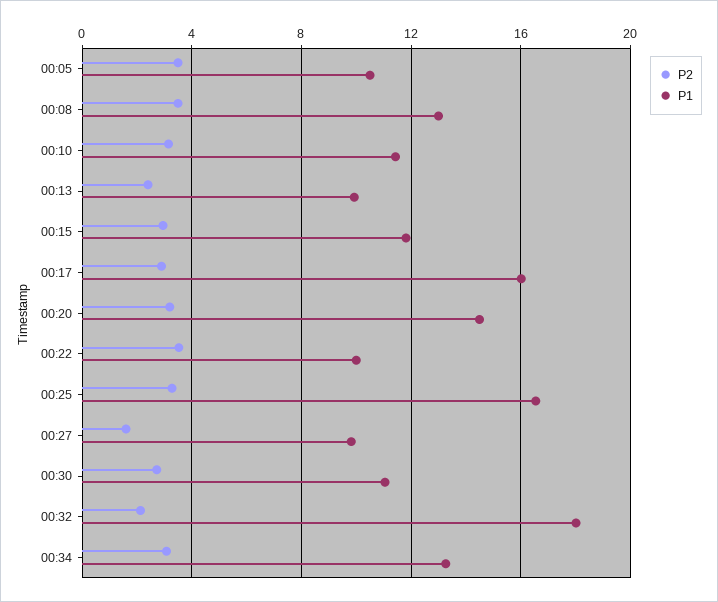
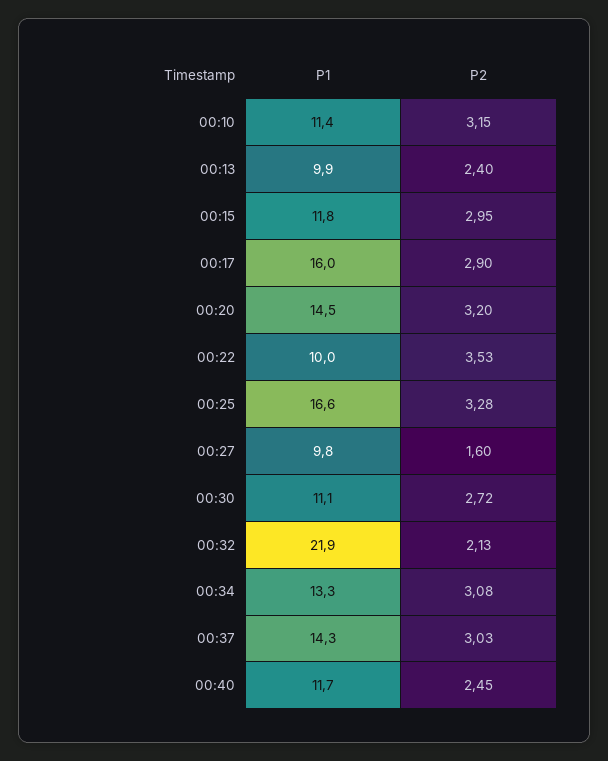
P2, 00:05: 3.5 -> none
P1, 00:05: 10.5 -> none
P2, 00:08: 3.5 -> none
P1, 00:08: 13 -> none
P1, 00:32: 18 -> 21.9
P1, 00:37: none -> 14.3
P2, 00:37: none -> 3.03
P1, 00:40: none -> 11.7
P2, 00:40: none -> 2.45

